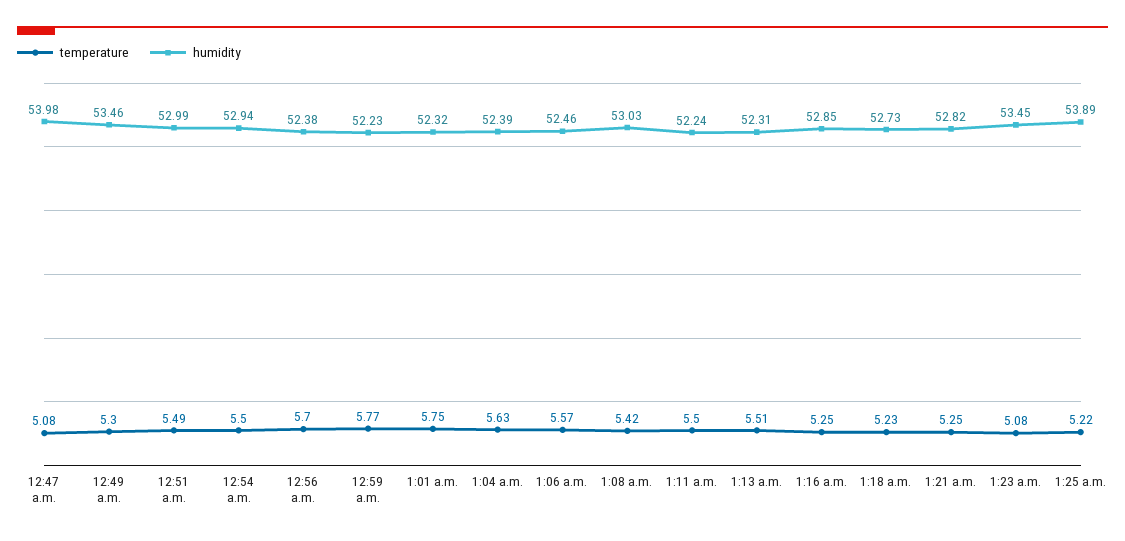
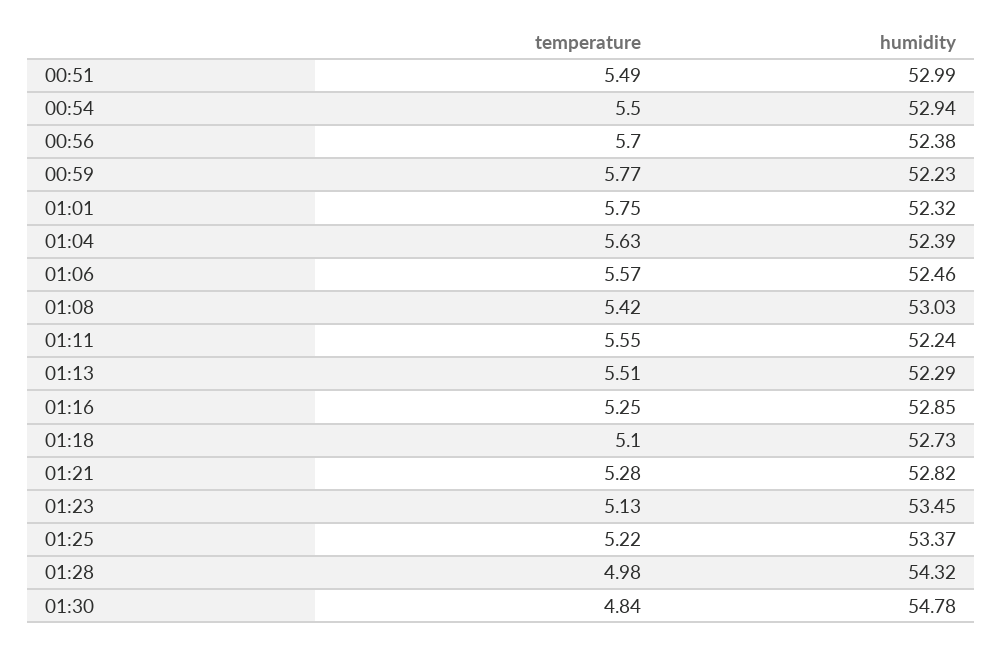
temperature, 12:47 a.m.: 5.08 -> none
humidity, 12:47 a.m.: 53.98 -> none
temperature, 12:49 a.m.: 5.3 -> none
humidity, 12:49 a.m.: 53.46 -> none
temperature, 1:11 a.m.: 5.5 -> 5.55
humidity, 1:13 a.m.: 52.31 -> 52.29
temperature, 1:18 a.m.: 5.23 -> 5.1
temperature, 1:21 a.m.: 5.25 -> 5.28
temperature, 1:23 a.m.: 5.08 -> 5.13
humidity, 1:25 a.m.: 53.89 -> 53.37
temperature, 01:28: none -> 4.98
humidity, 01:28: none -> 54.32
temperature, 01:30: none -> 4.84
humidity, 01:30: none -> 54.78

